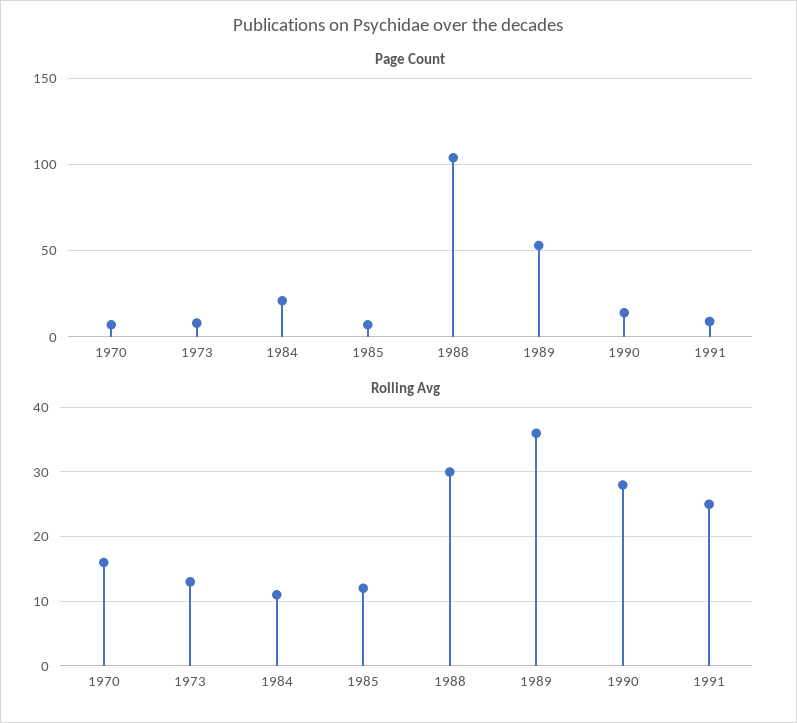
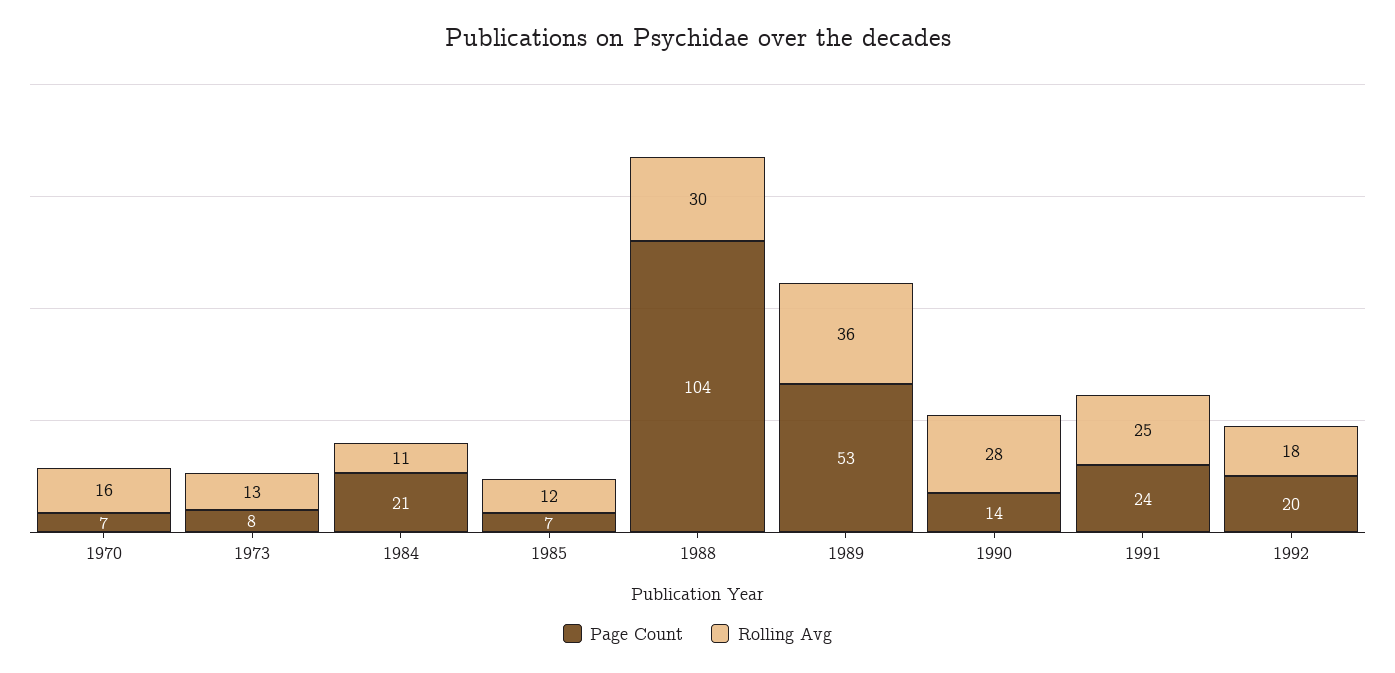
Page Count, 1991: 10 -> 24
Page Count, 1992: none -> 20
Rolling Avg, 1992: none -> 18

